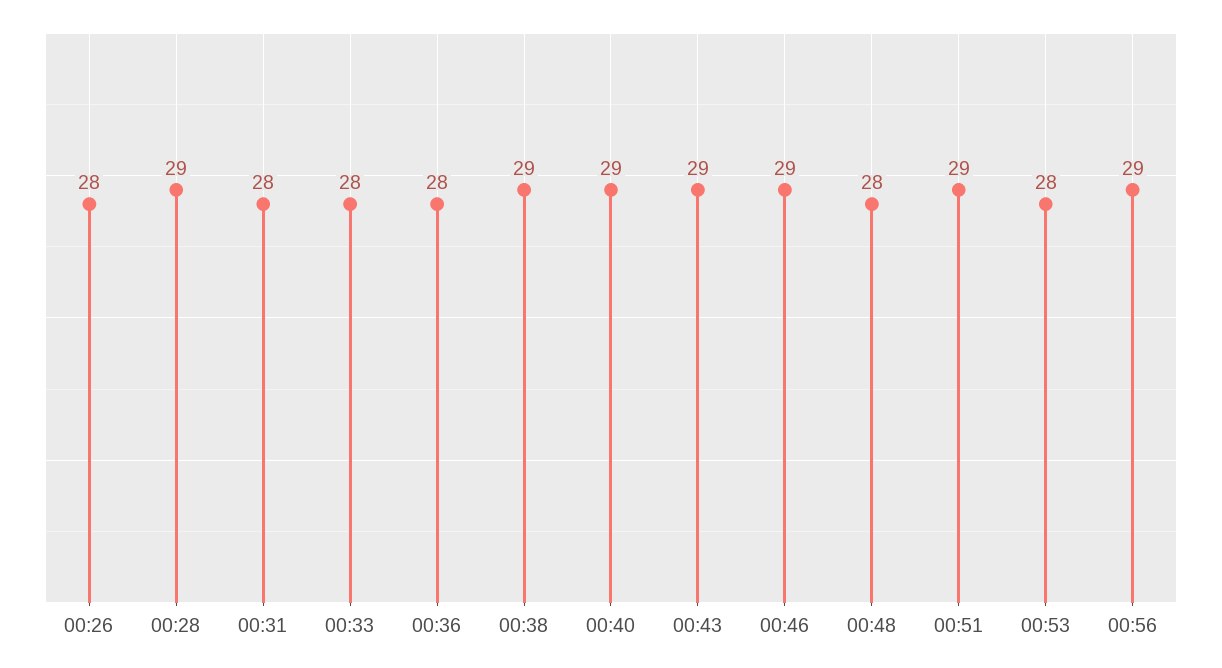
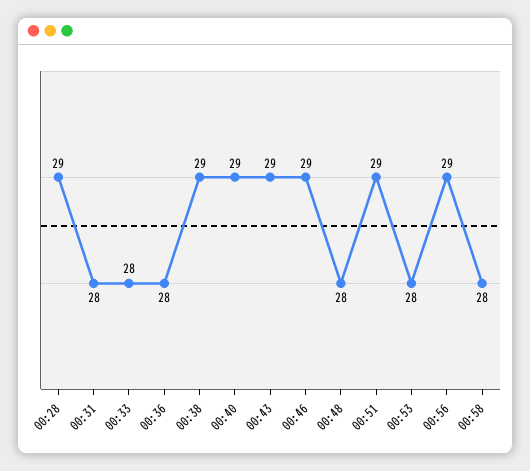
00:26: 28 -> none
00:58: none -> 28

